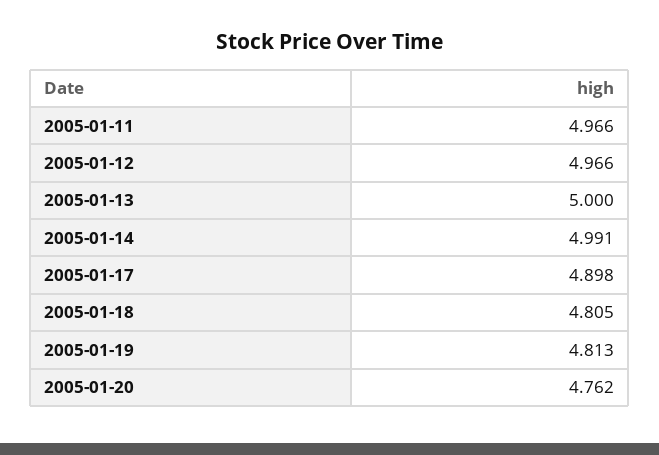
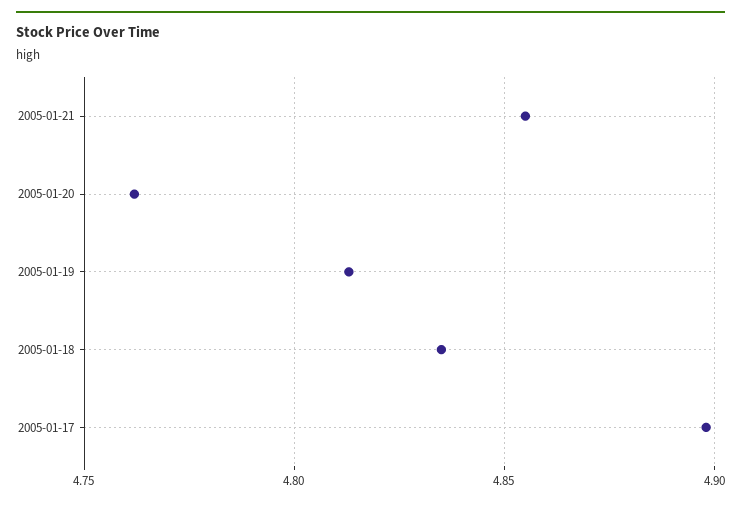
2005-01-11: 4.966 -> none
2005-01-12: 4.966 -> none
2005-01-13: 5 -> none
2005-01-14: 4.991 -> none
2005-01-18: 4.805 -> 4.835
2005-01-21: none -> 4.855

